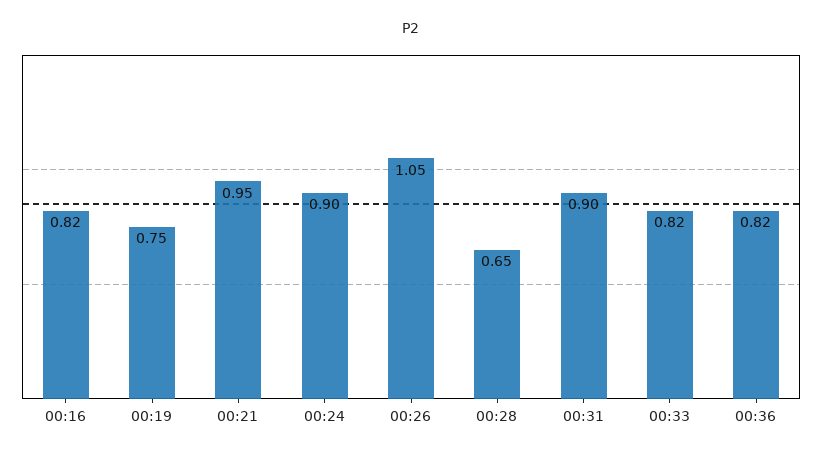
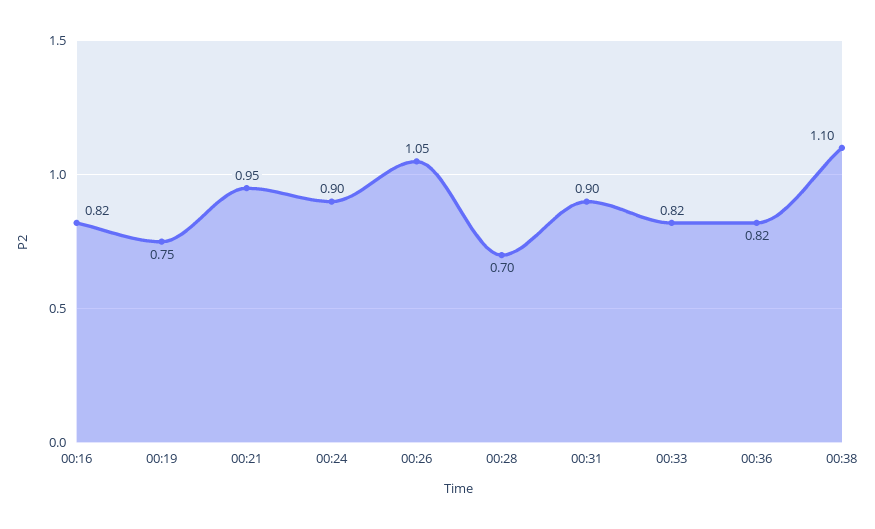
00:28: 0.65 -> 0.7
00:38: none -> 1.1

